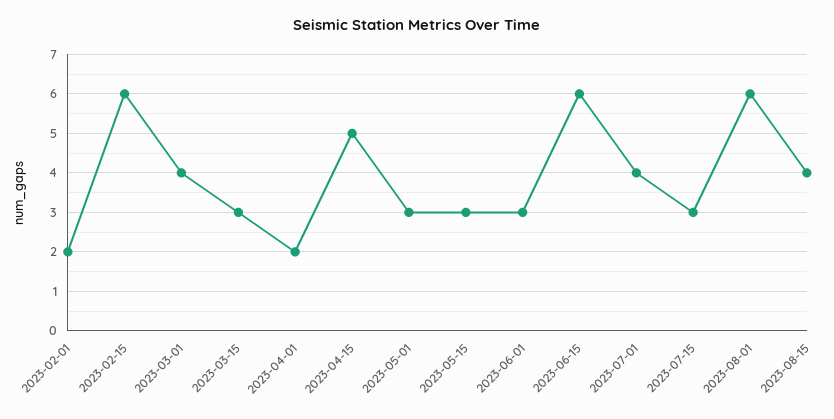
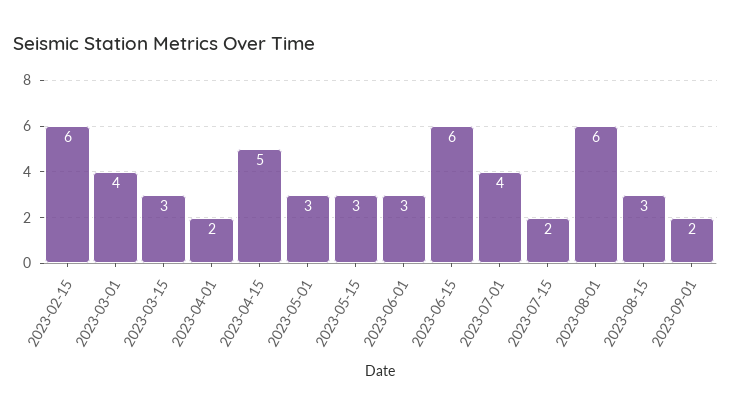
2023-02-01: 2 -> none
2023-07-15: 3 -> 2
2023-08-15: 4 -> 3
2023-09-01: none -> 2

